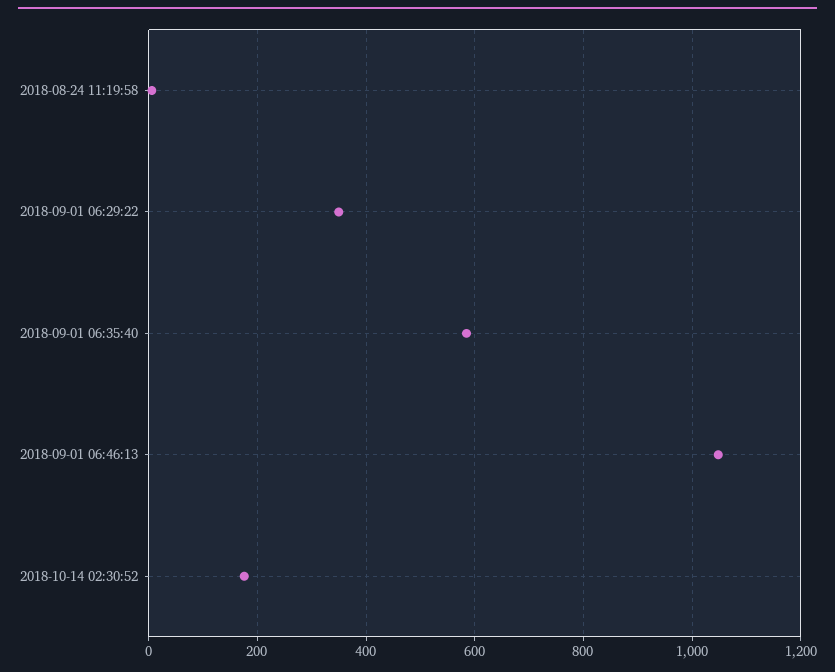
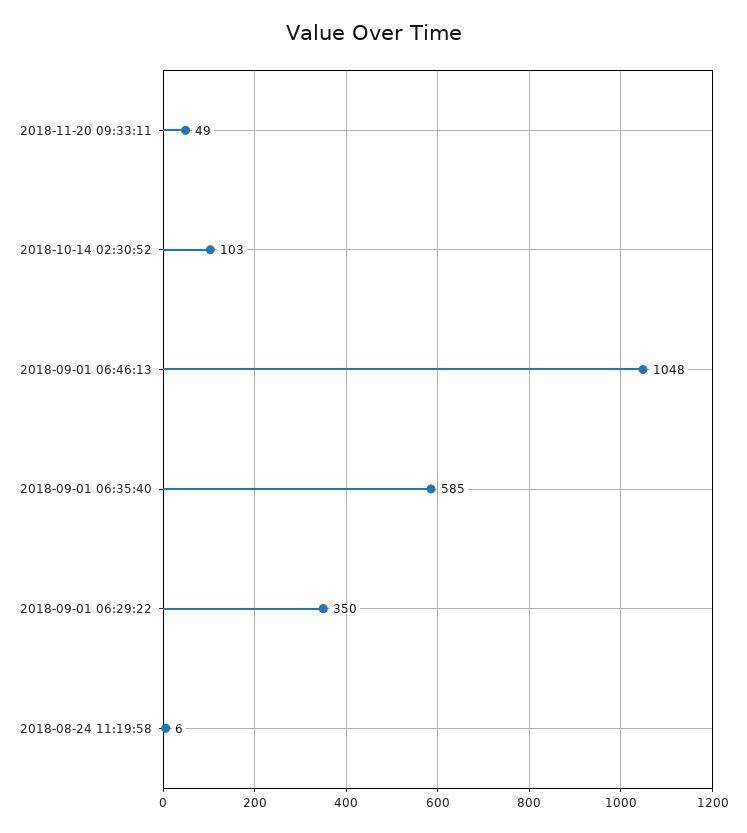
2018-10-14 02:30:52: 180 -> 103
2018-11-20 09:33:11: none -> 49

